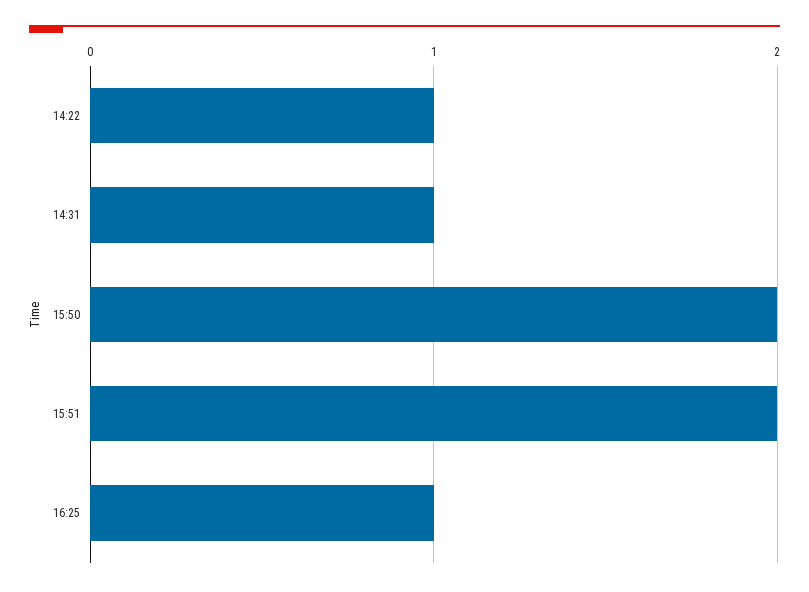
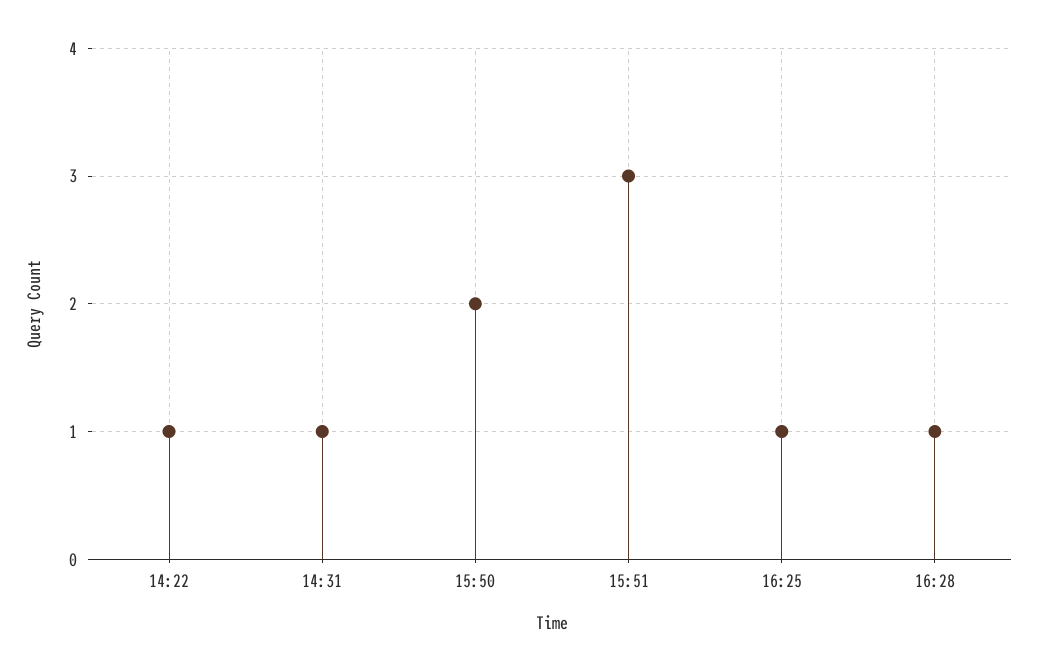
15:51: 2 -> 3
16:28: none -> 1

